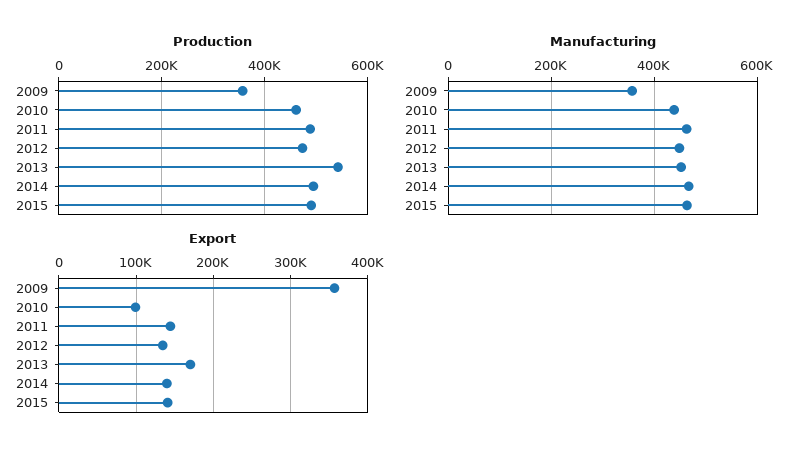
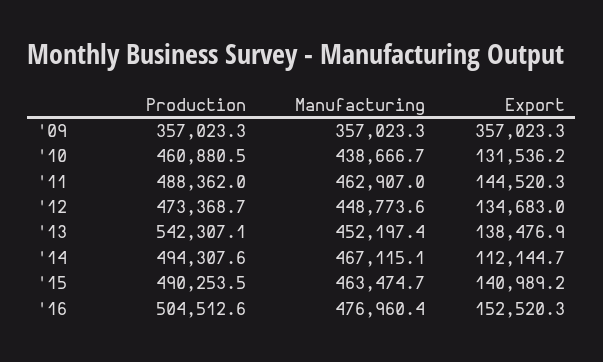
Export, 2010: 100000 -> 131536.2
Export, 2013: 170000 -> 138476.9
Export, 2014: 140000 -> 112144.7
Production, '16: none -> 504512.6
Manufacturing, '16: none -> 476960.4
Export, '16: none -> 152520.3

